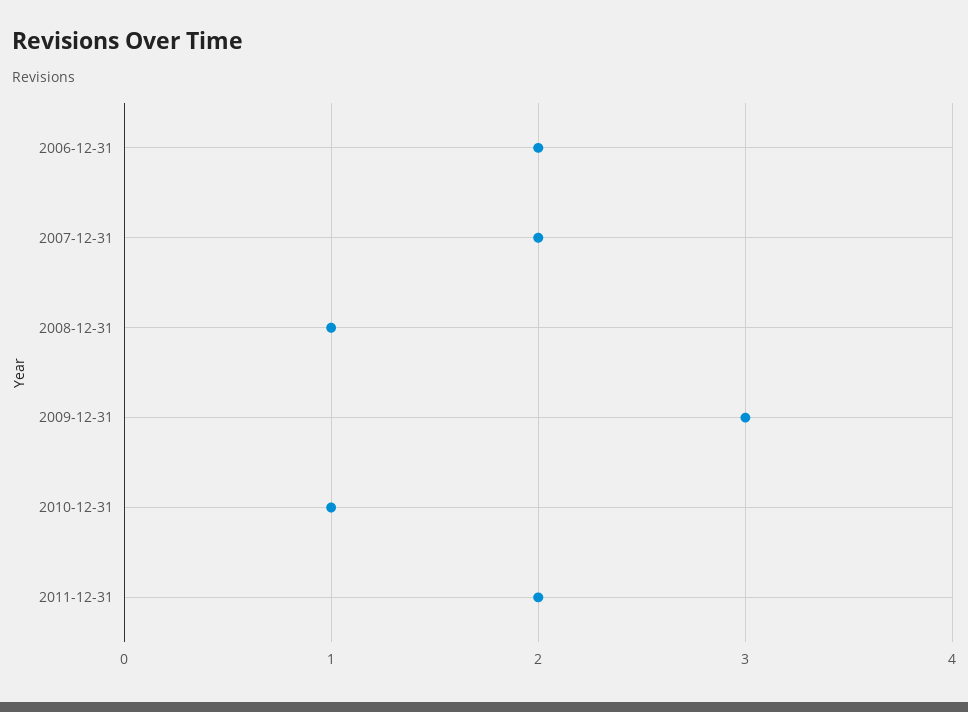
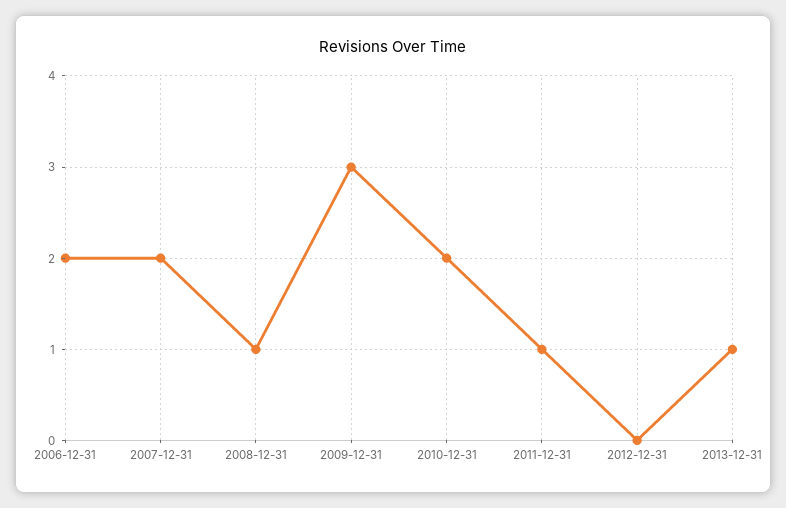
2010-12-31: 1 -> 2
2011-12-31: 2 -> 1
2012-12-31: none -> 0
2013-12-31: none -> 1

